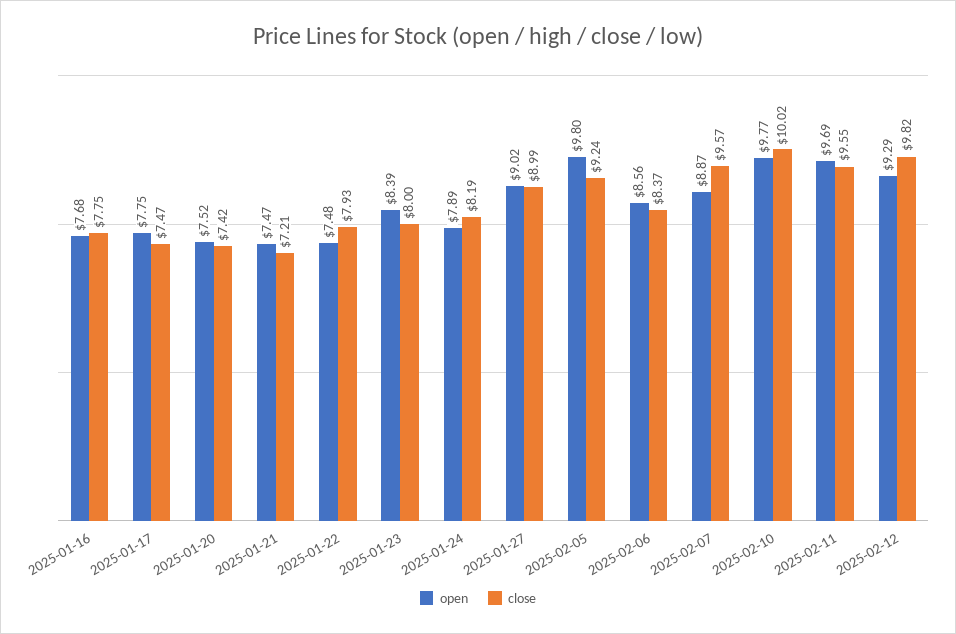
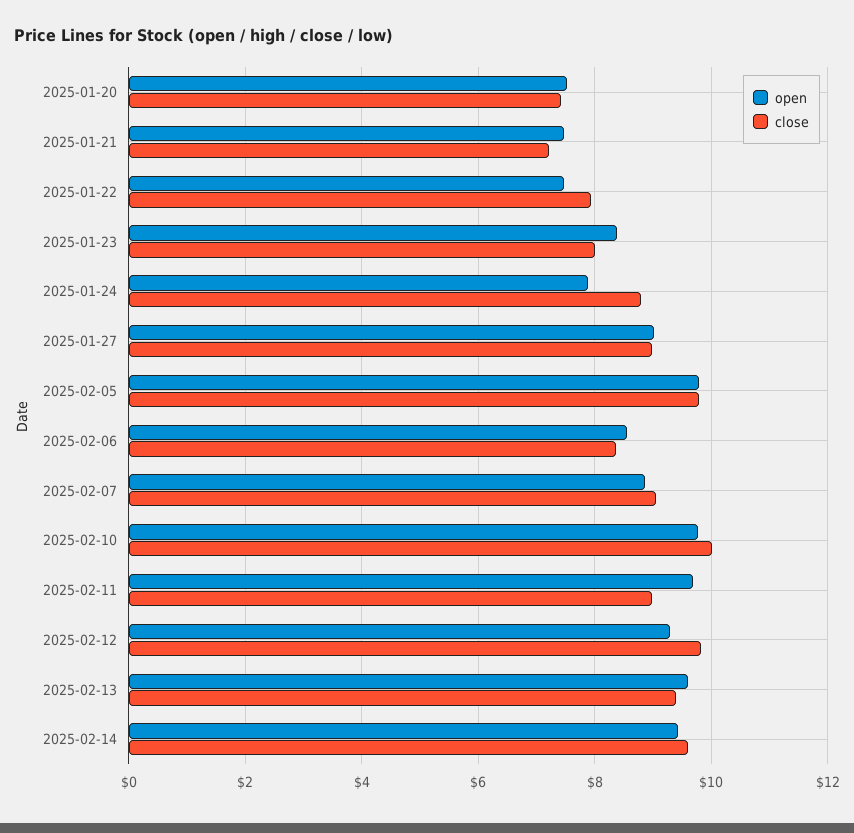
open, 2025-01-16: 7.68 -> none
close, 2025-01-16: 7.75 -> none
open, 2025-01-17: 7.75 -> none
close, 2025-01-17: 7.47 -> none
close, 2025-01-24: 8.19 -> 8.8
close, 2025-02-05: 9.24 -> 9.8
close, 2025-02-07: 9.57 -> 9
close, 2025-02-11: 9.55 -> 9
open, 2025-02-13: none -> 9.6
close, 2025-02-13: none -> 9.4
open, 2025-02-14: none -> 9.4
close, 2025-02-14: none -> 9.6

